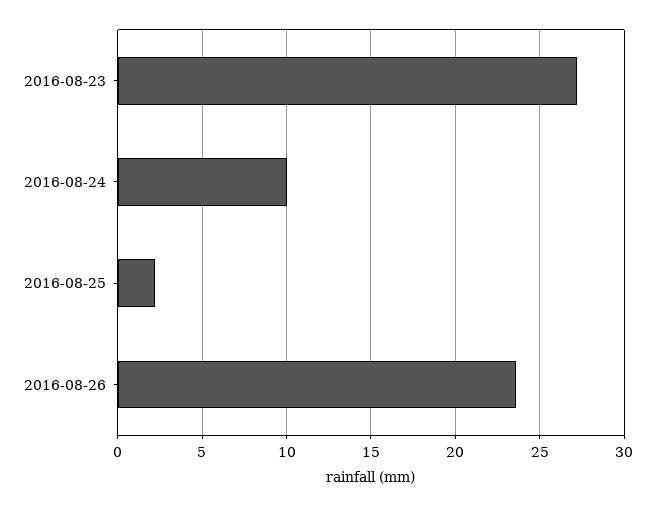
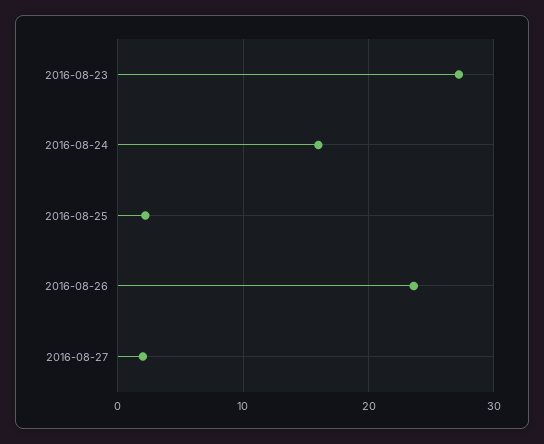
2016-08-24: 10 -> 16
2016-08-27: none -> 2

